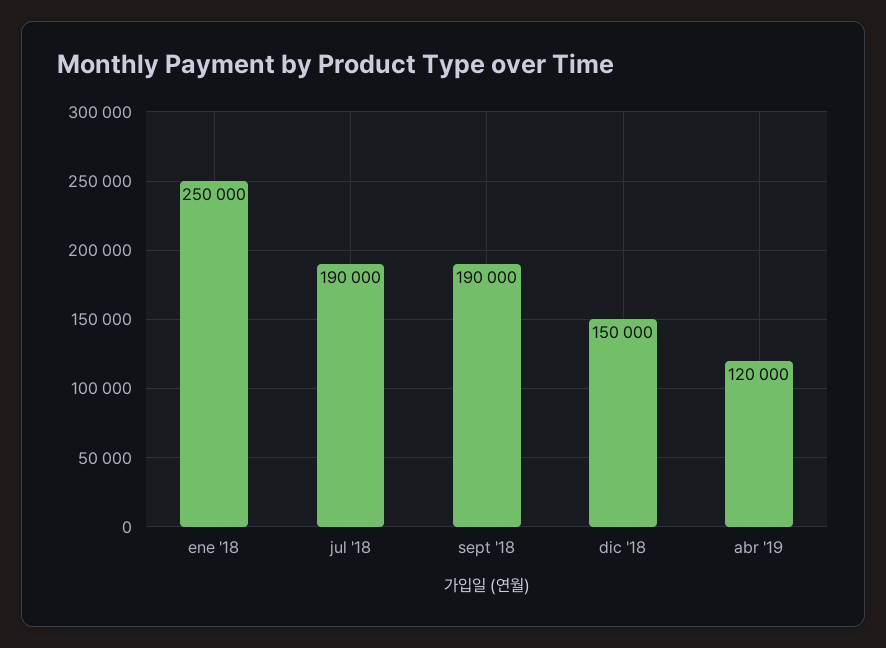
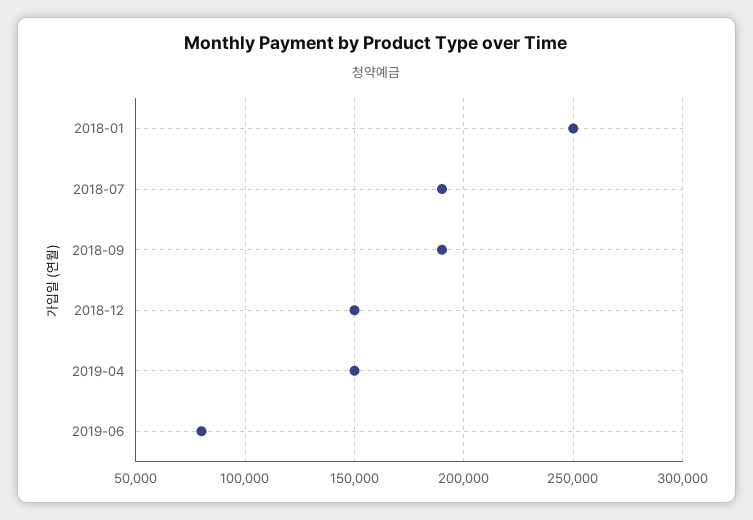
abr '19: 120000 -> 150000
2019-06: none -> 80000

